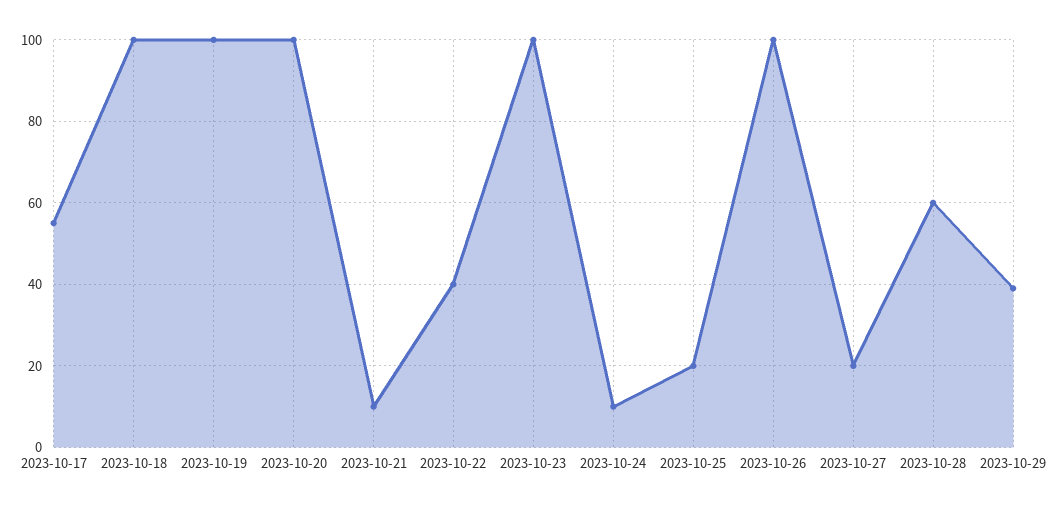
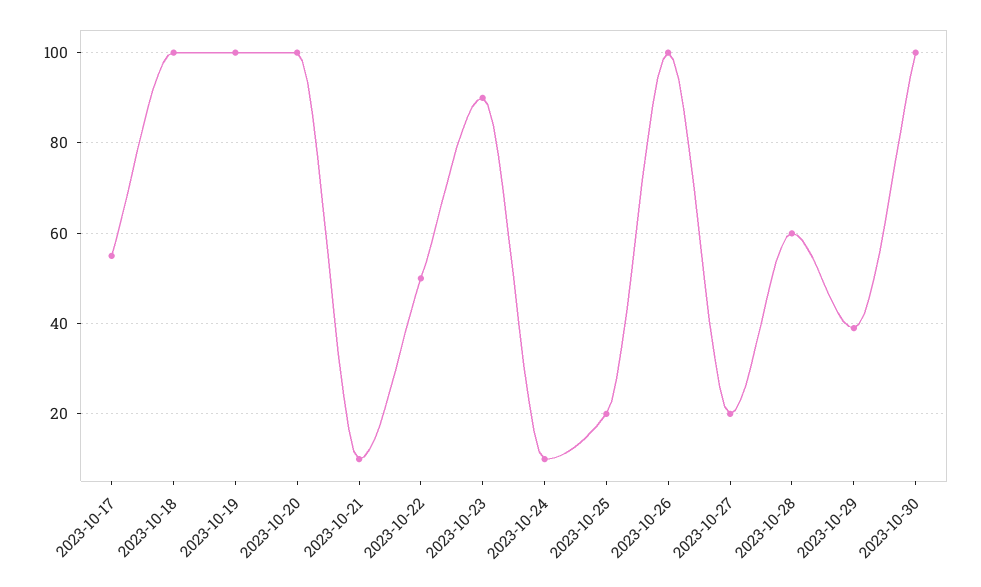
2023-10-22: 40 -> 50
2023-10-23: 100 -> 90
2023-10-30: none -> 100

